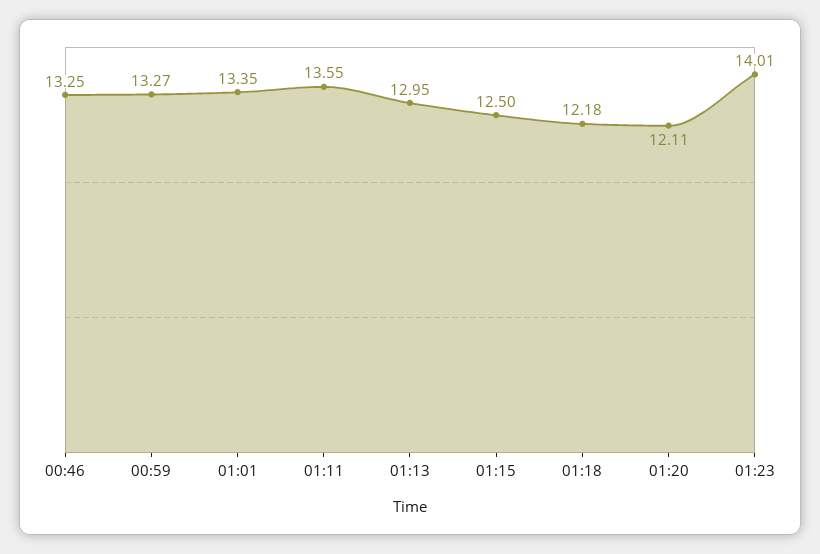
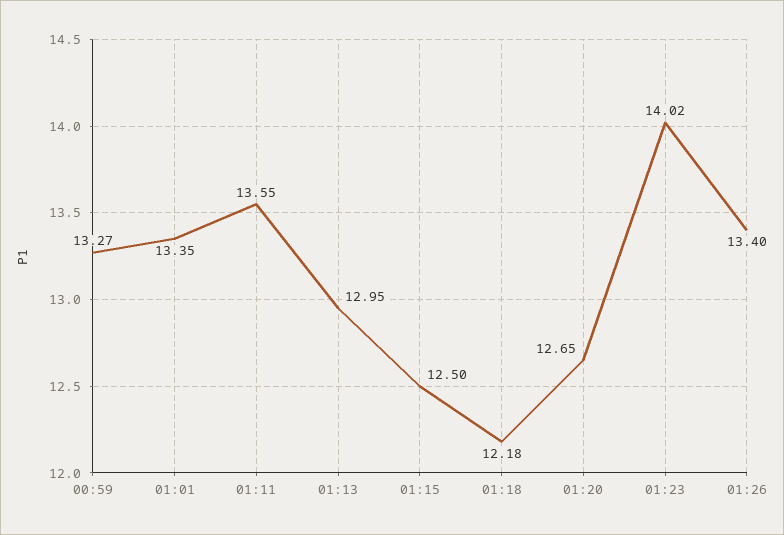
00:46: 13.25 -> none
01:20: 12.11 -> 12.65
01:23: 14.01 -> 14.02
01:26: none -> 13.4

